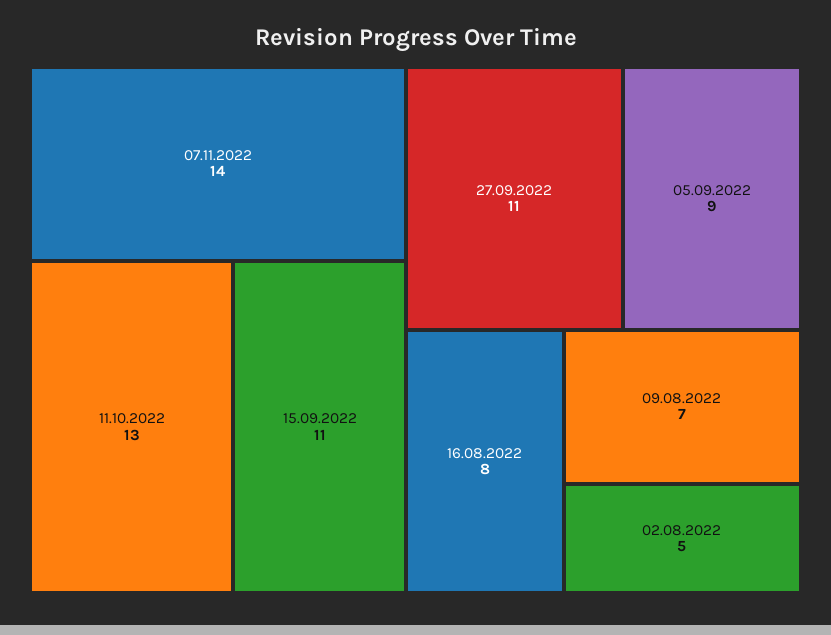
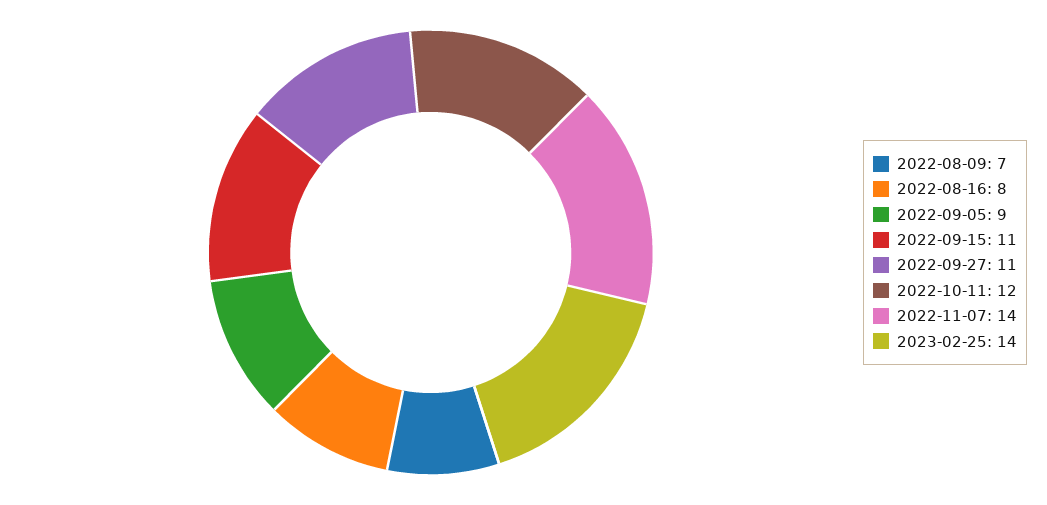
11.10.2022: 13 -> 12
02.08.2022: 5 -> none
2023-02-25: none -> 14

